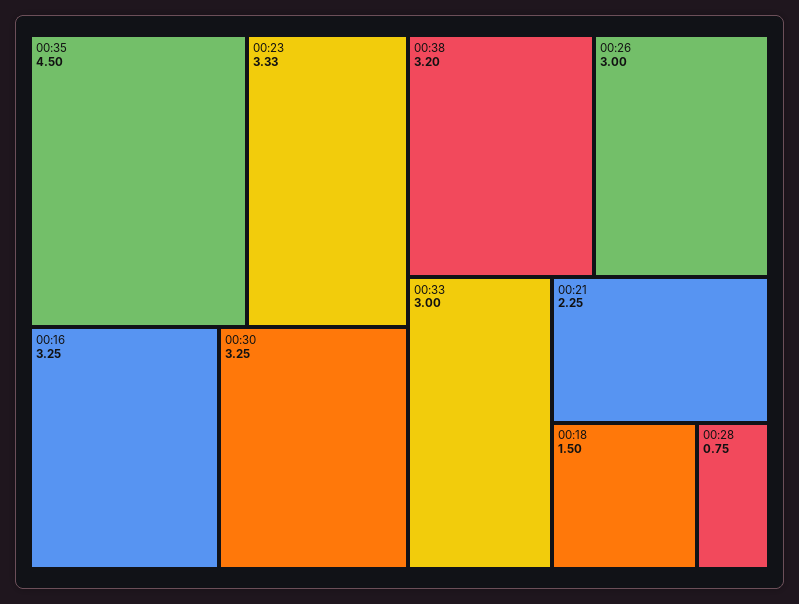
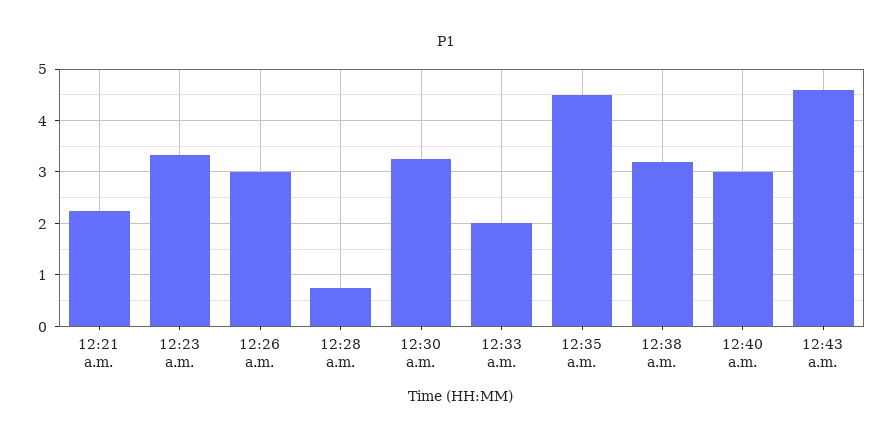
00:16: 3.25 -> none
00:33: 3 -> 2
00:18: 1.5 -> none
12:40 a.m.: none -> 3
12:43 a.m.: none -> 4.6

